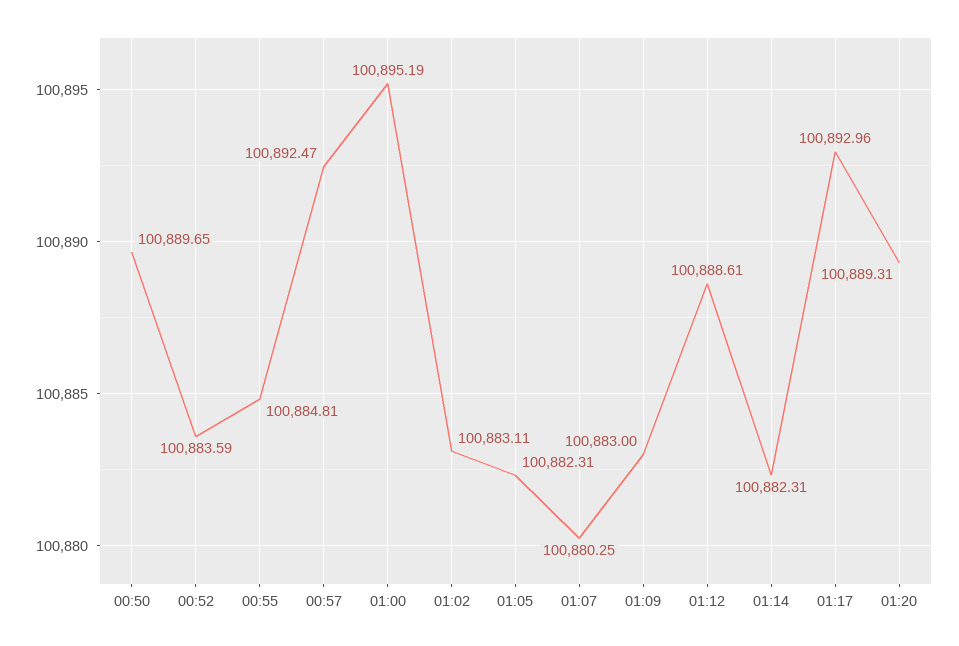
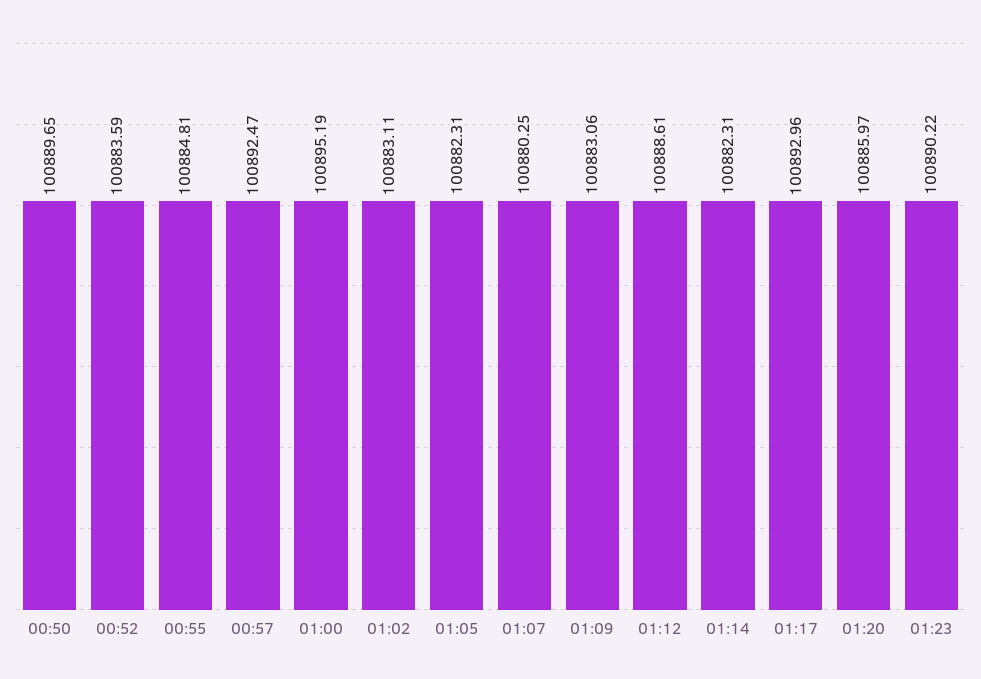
01:09: 100883 -> 100883.06
01:20: 100889.31 -> 100885.97
01:23: none -> 100890.22

